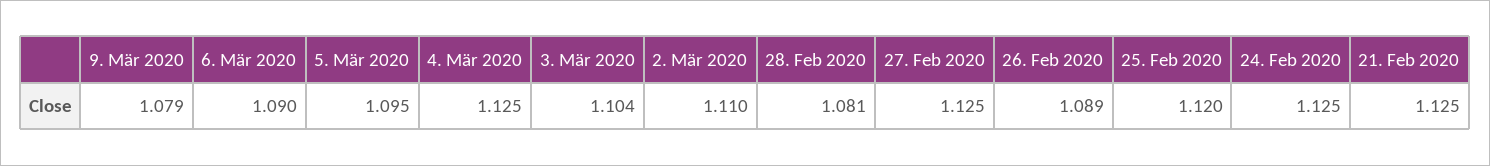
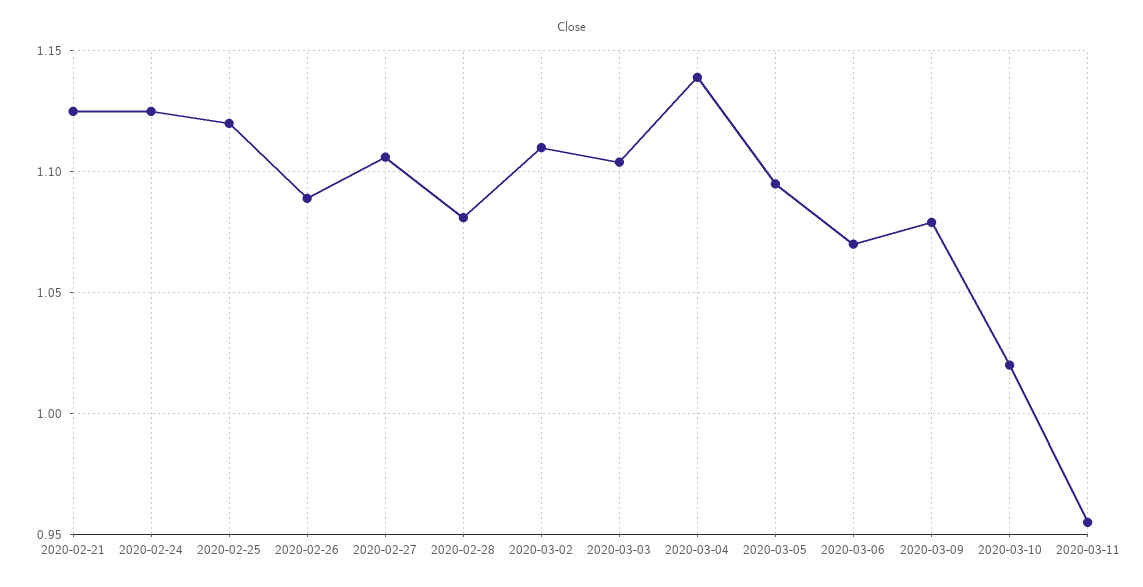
6. Mär 2020: 1.09 -> 1.07
4. Mär 2020: 1.125 -> 1.14
27. Feb 2020: 1.125 -> 1.105
2020-03-10: none -> 1.02
2020-03-11: none -> 0.955

